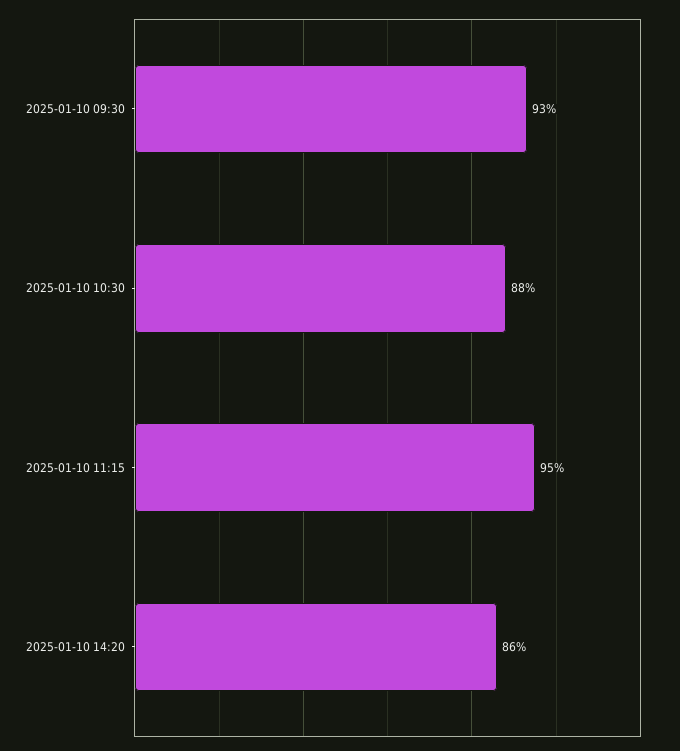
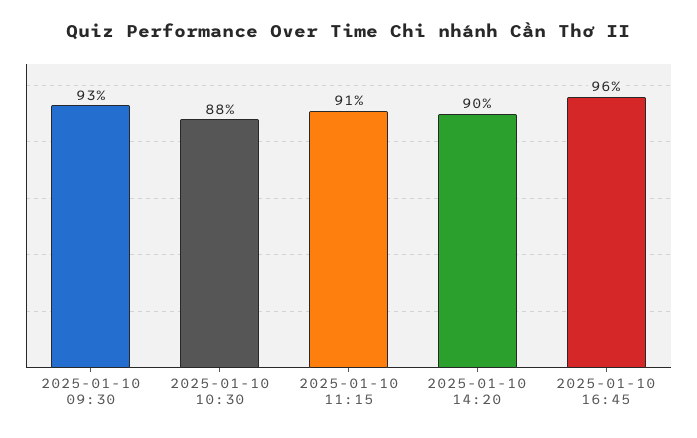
2025-01-10 11:15: 95 -> 91
2025-01-10 14:20: 86 -> 90
2025-01-10 16:45: none -> 96

